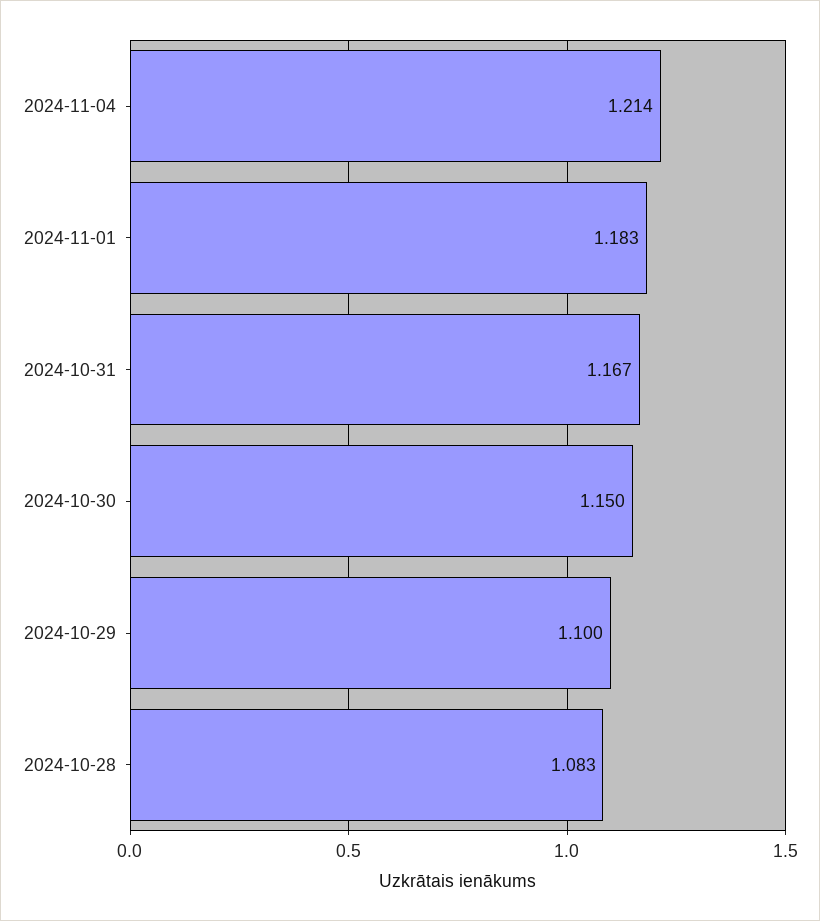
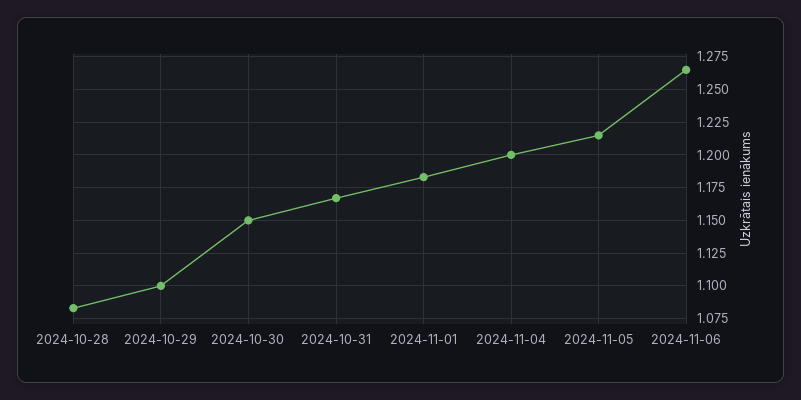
2024-11-04: 1.214 -> 1.2
2024-11-05: none -> 1.215
2024-11-06: none -> 1.265

